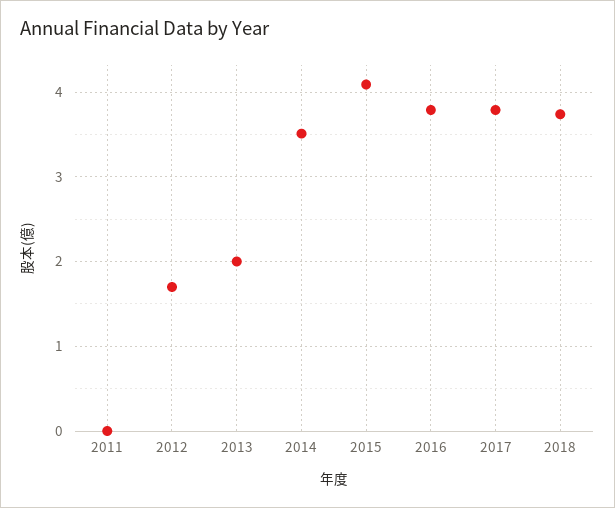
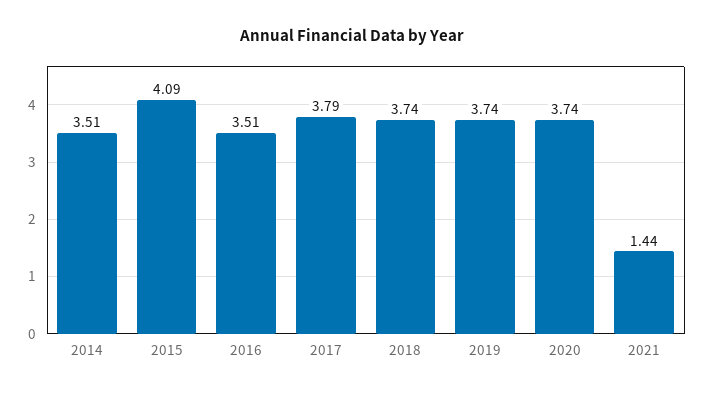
2011: 0 -> none
2012: 1.7 -> none
2013: 2 -> none
2016: 3.8 -> 3.51
2019: none -> 3.74
2020: none -> 3.74
2021: none -> 1.44

